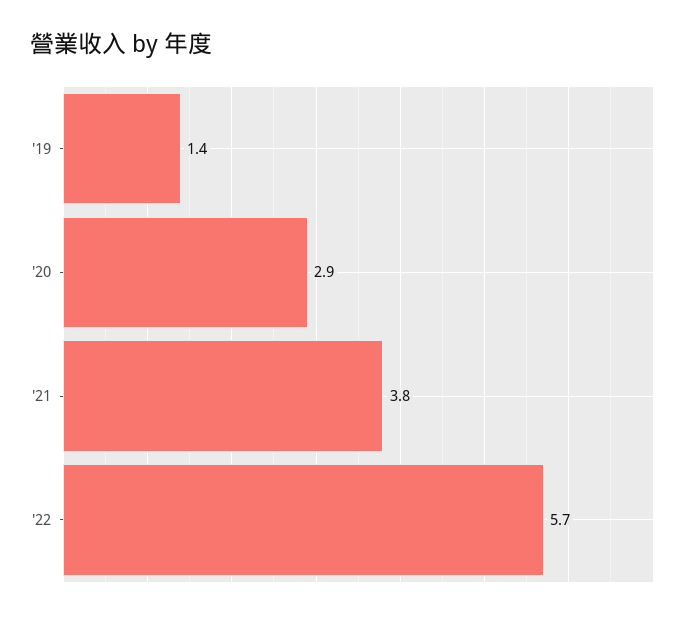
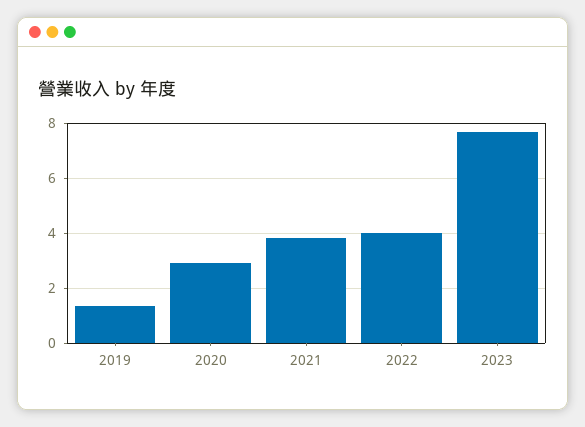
'22: 5.7 -> 4
2023: none -> 7.75

